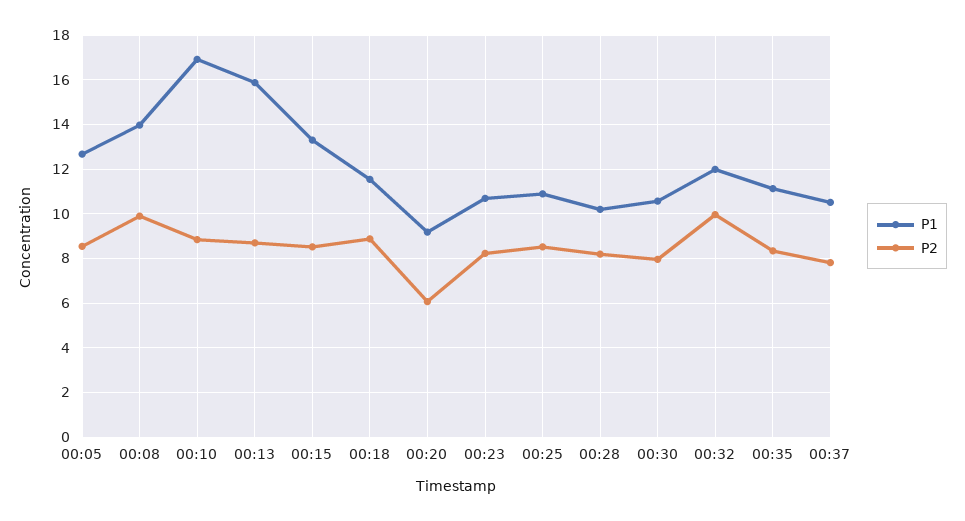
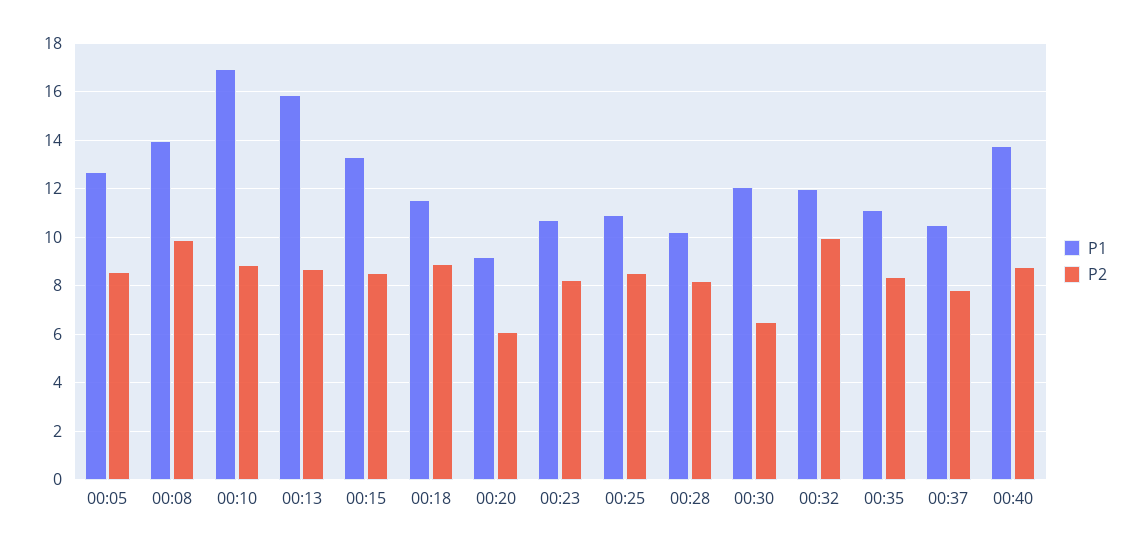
P1, 00:30: 10.5 -> 12
P2, 00:30: 8 -> 6.5
P1, 00:40: none -> 13.75
P2, 00:40: none -> 8.75

